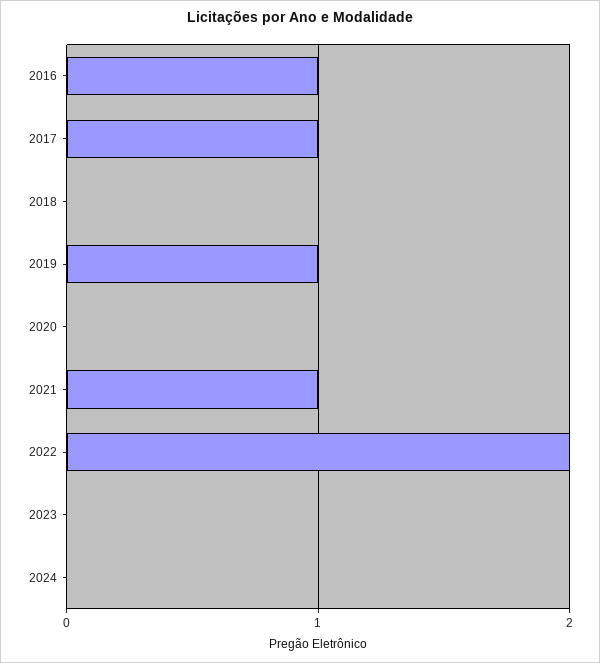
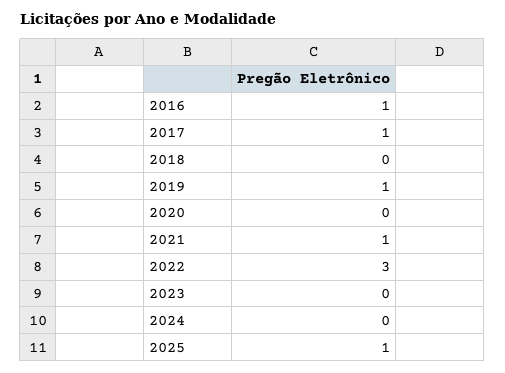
2022: 2 -> 3
2025: none -> 1

